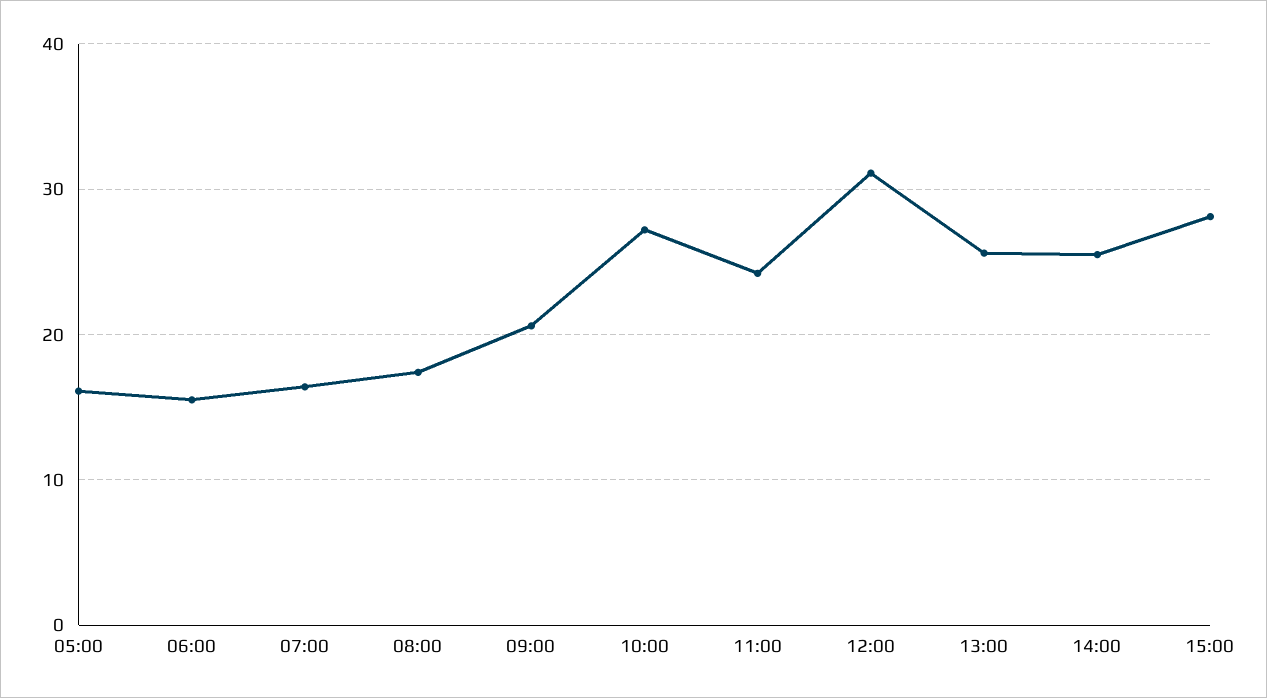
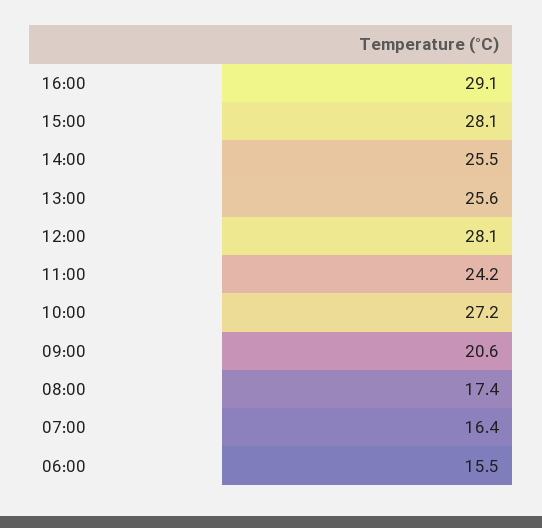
05:00: 16 -> none
12:00: 31 -> 28.1
16:00: none -> 29.1

